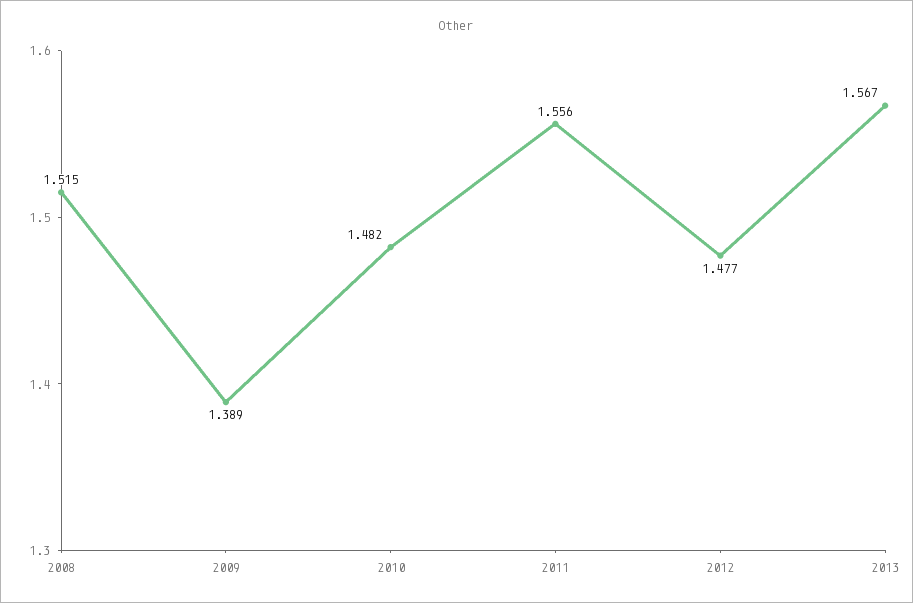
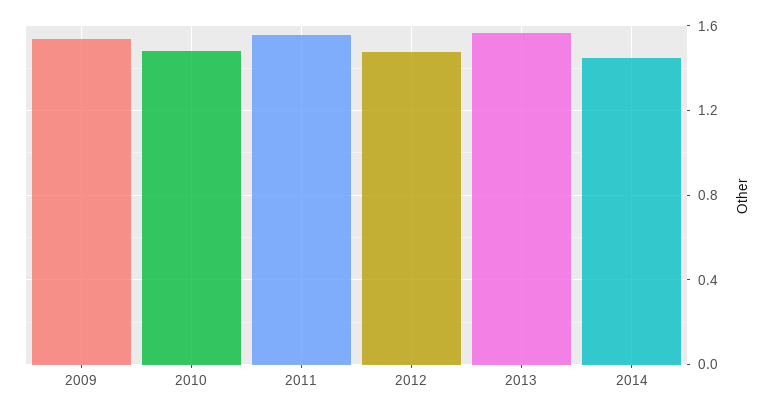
2008: 1.515 -> none
2009: 1.389 -> 1.55
2014: none -> 1.45

